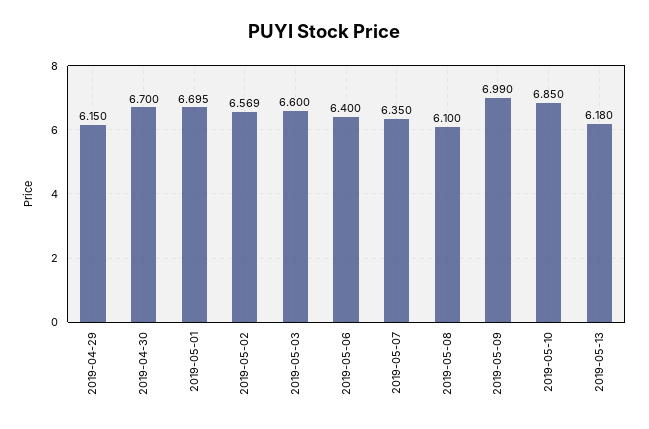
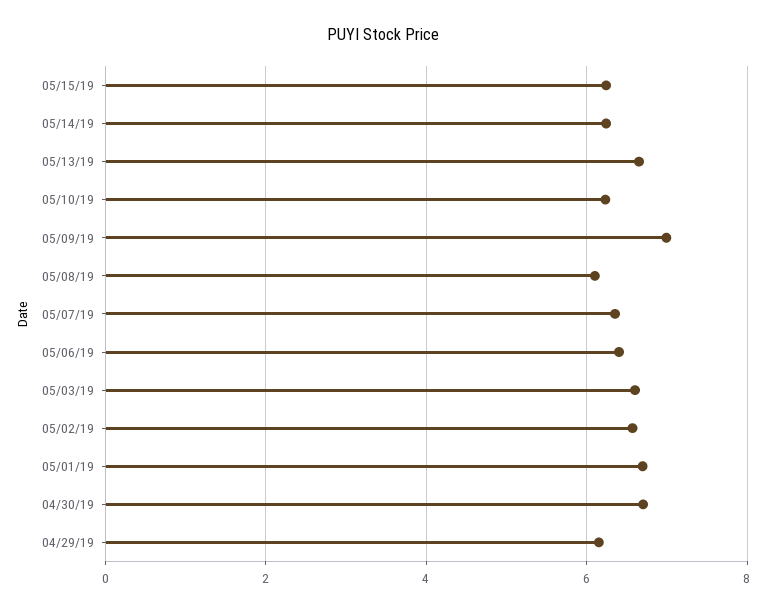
2019-05-10: 6.85 -> 6.2
2019-05-13: 6.18 -> 6.6
05/15/19: none -> 6.2
05/14/19: none -> 6.2

